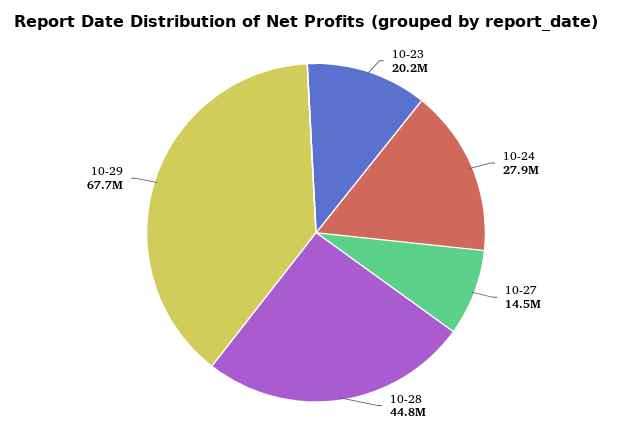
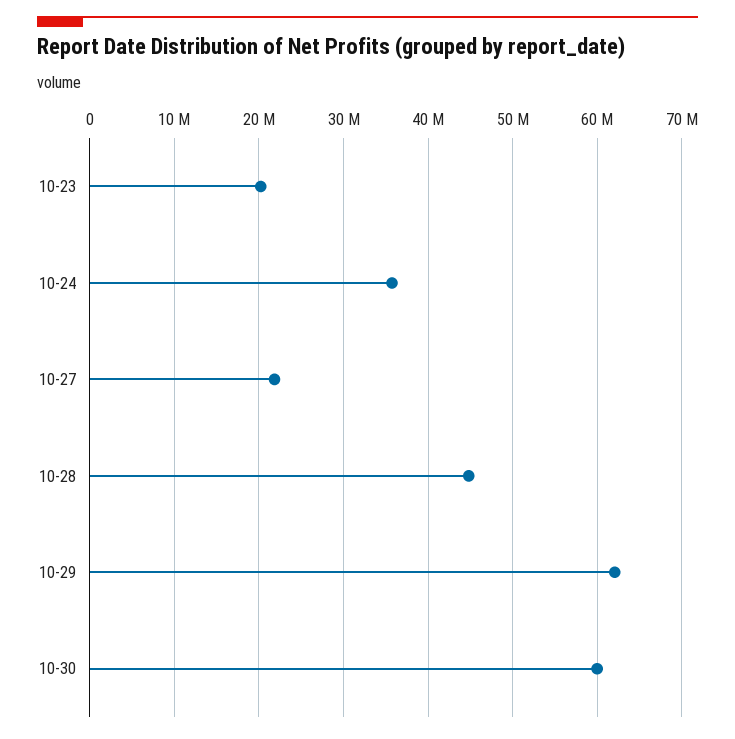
10-24: 27900000 -> 36000000
10-27: 14500000 -> 22000000
10-29: 67700000 -> 62000000
10-30: none -> 60000000

